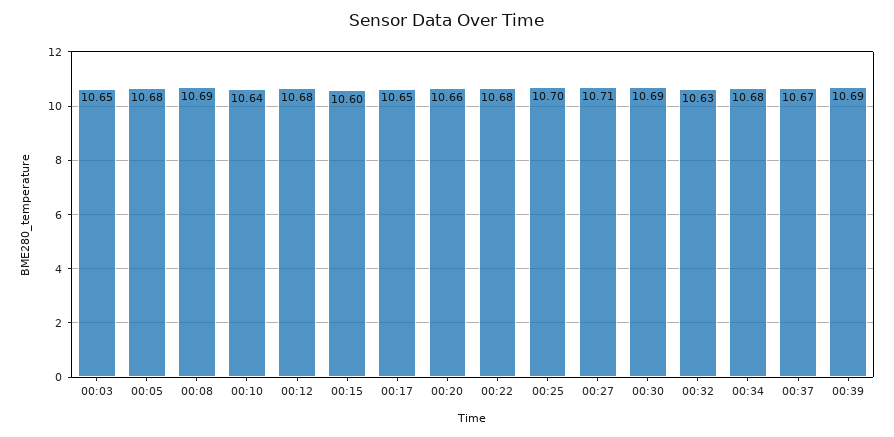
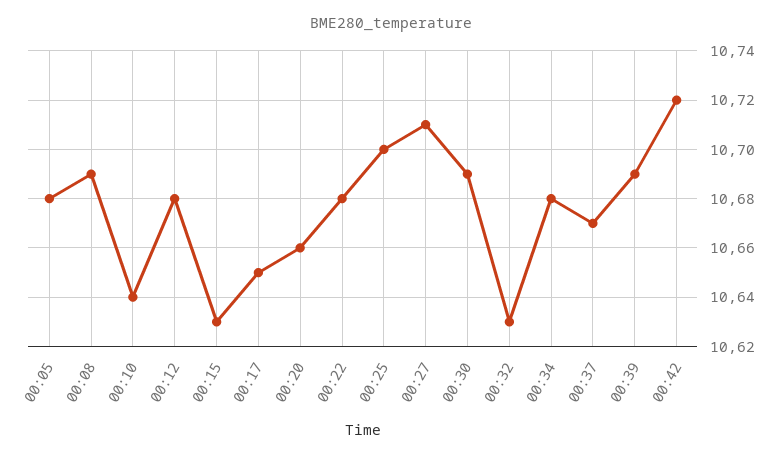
00:03: 10.65 -> none
00:15: 10.6 -> 10.63
00:42: none -> 10.72

